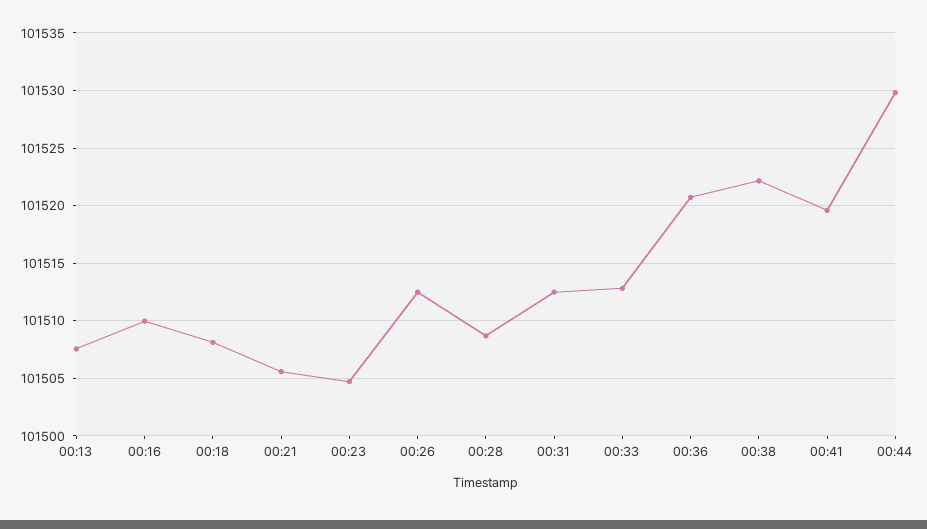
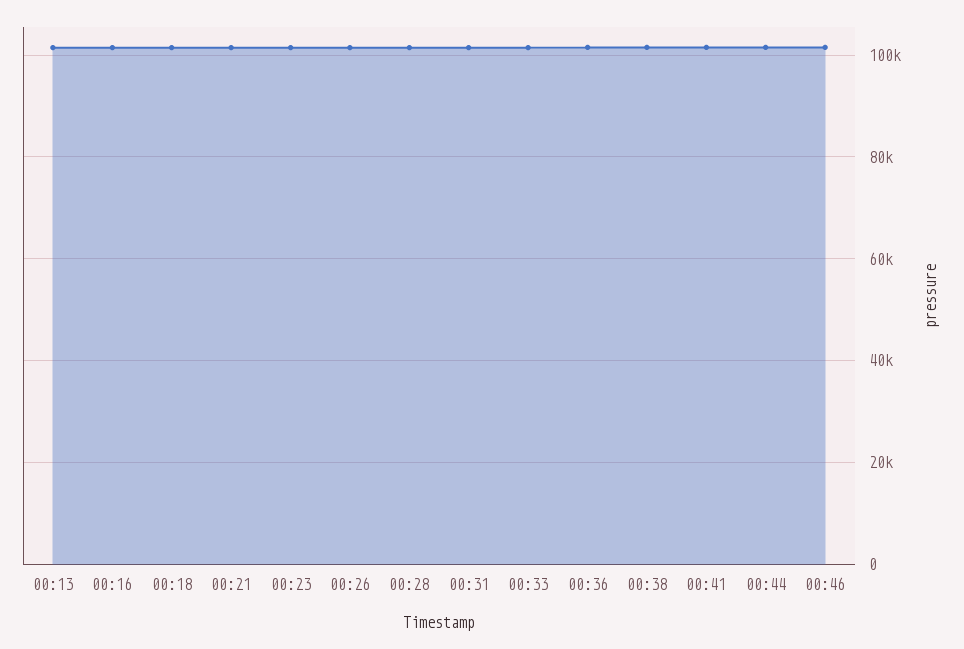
00:46: none -> 102000

